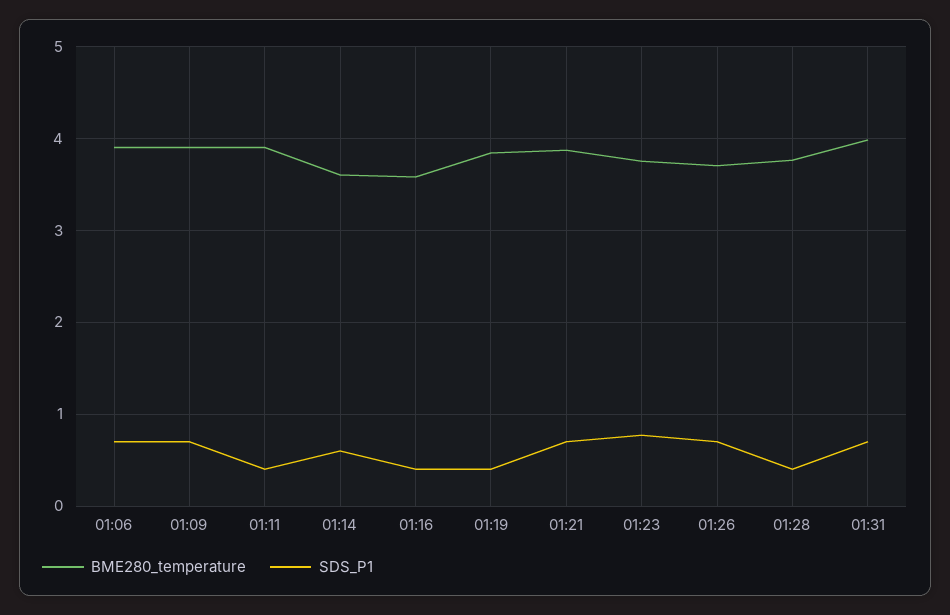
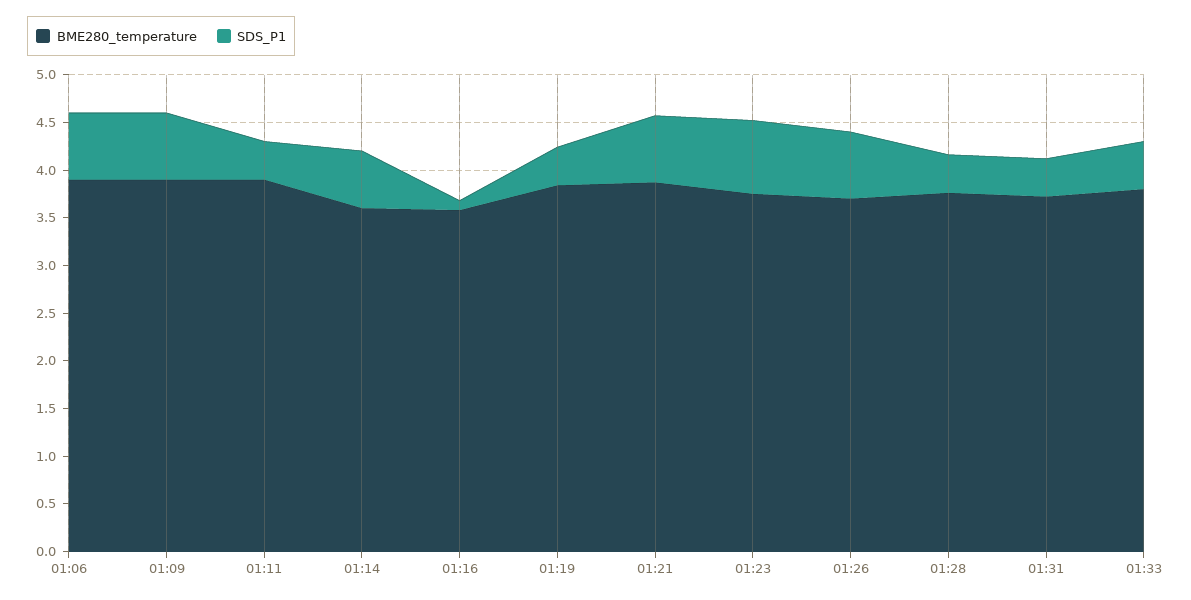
SDS_P1, 01:16: 0.4 -> 0.1
BME280_temperature, 01:31: 4 -> 3.7
SDS_P1, 01:31: 0.7 -> 0.4
BME280_temperature, 01:33: none -> 3.8
SDS_P1, 01:33: none -> 0.5

